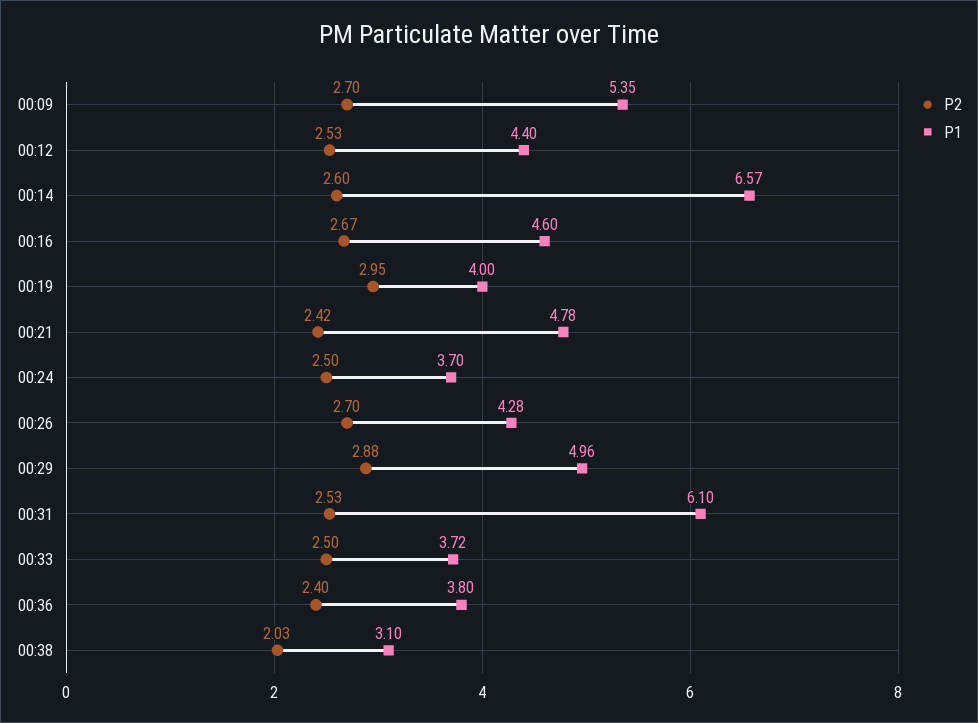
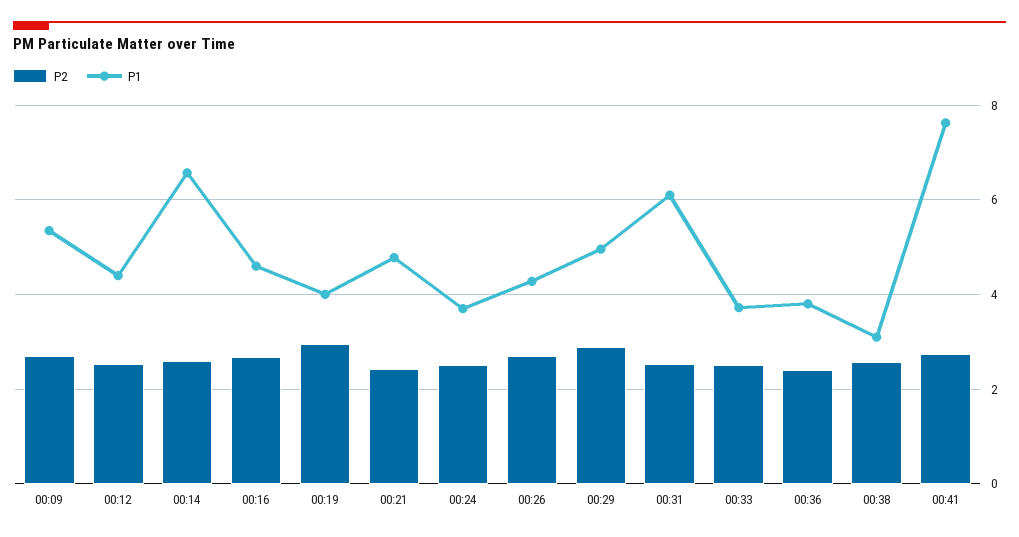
P2, 00:38: 2.03 -> 2.6
P2, 00:41: none -> 2.8
P1, 00:41: none -> 7.6

